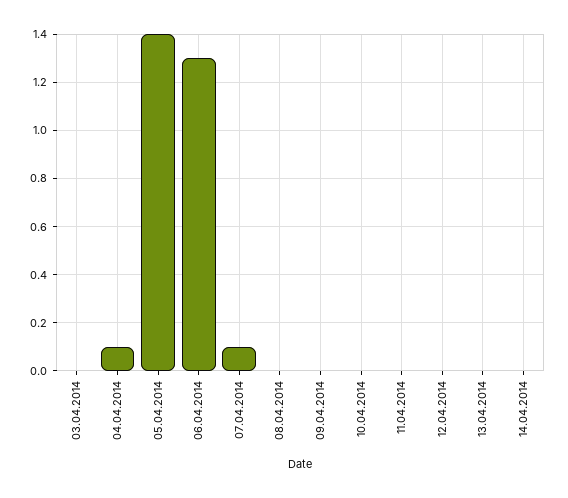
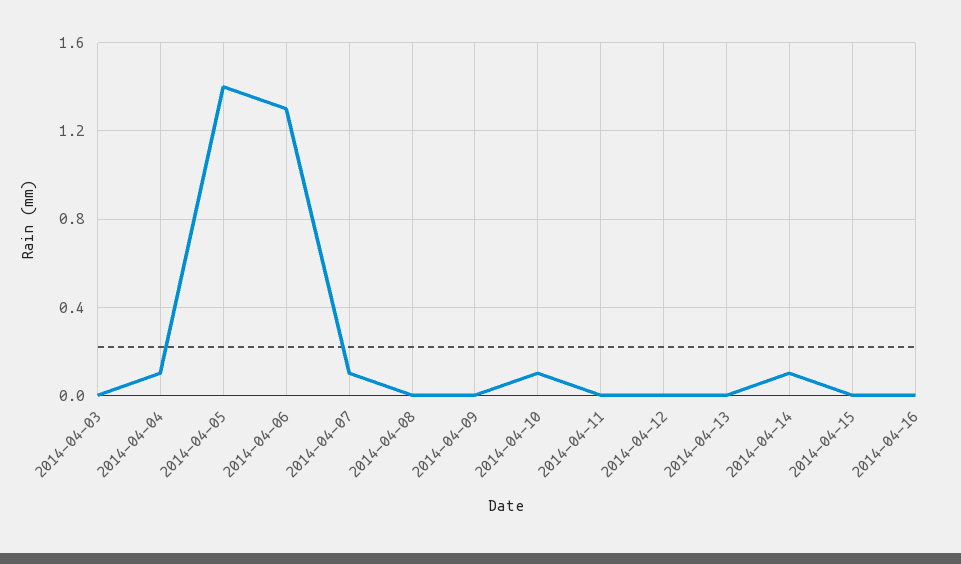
10.04.2014: 0 -> 0.1
14.04.2014: 0 -> 0.1
2014-04-15: none -> 0
2014-04-16: none -> 0

